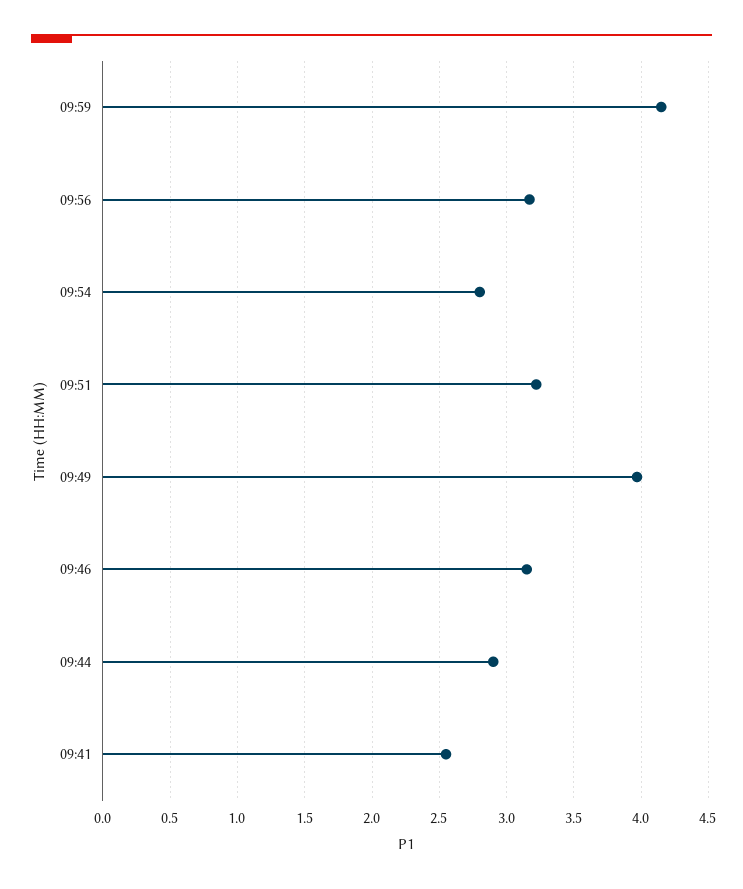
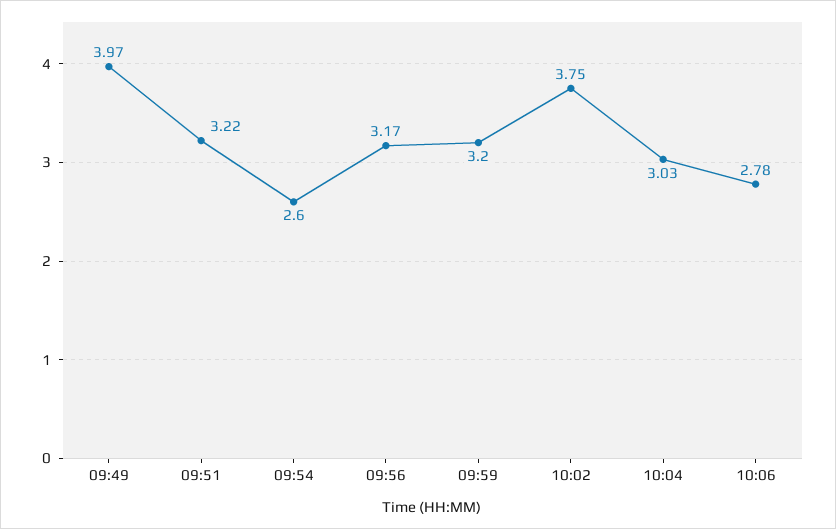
09:59: 4.15 -> 3.2
09:54: 2.8 -> 2.6
09:46: 3.15 -> none
09:44: 2.9 -> none
09:41: 2.55 -> none
10:02: none -> 3.75
10:04: none -> 3.03
10:06: none -> 2.78

